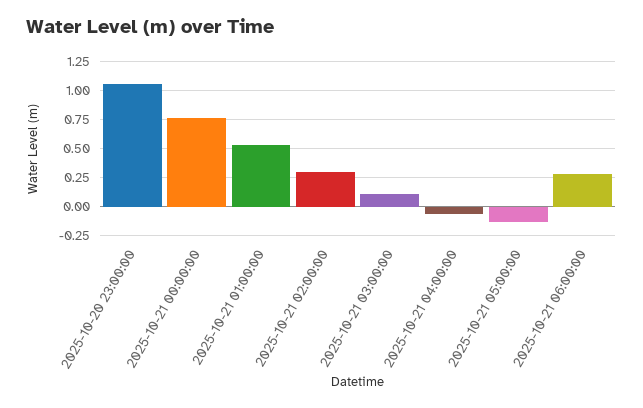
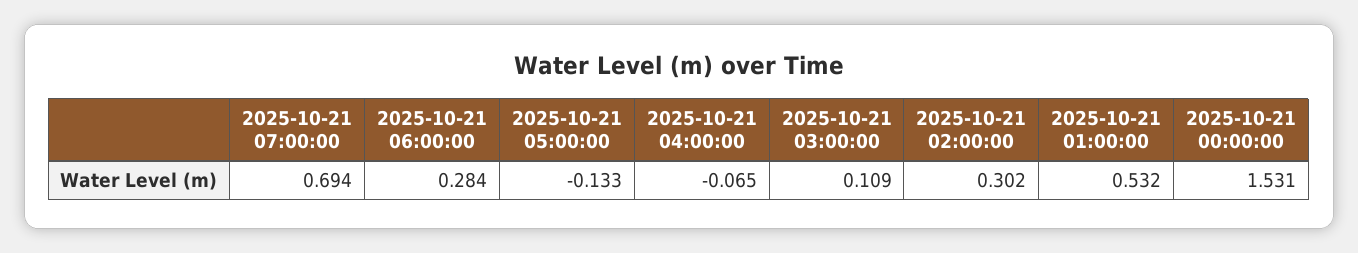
2025-10-20 23:00:00: 1 -> none
2025-10-21 00:00:00: 0.75 -> 1.531
2025-10-21 07:00:00: none -> 0.694

